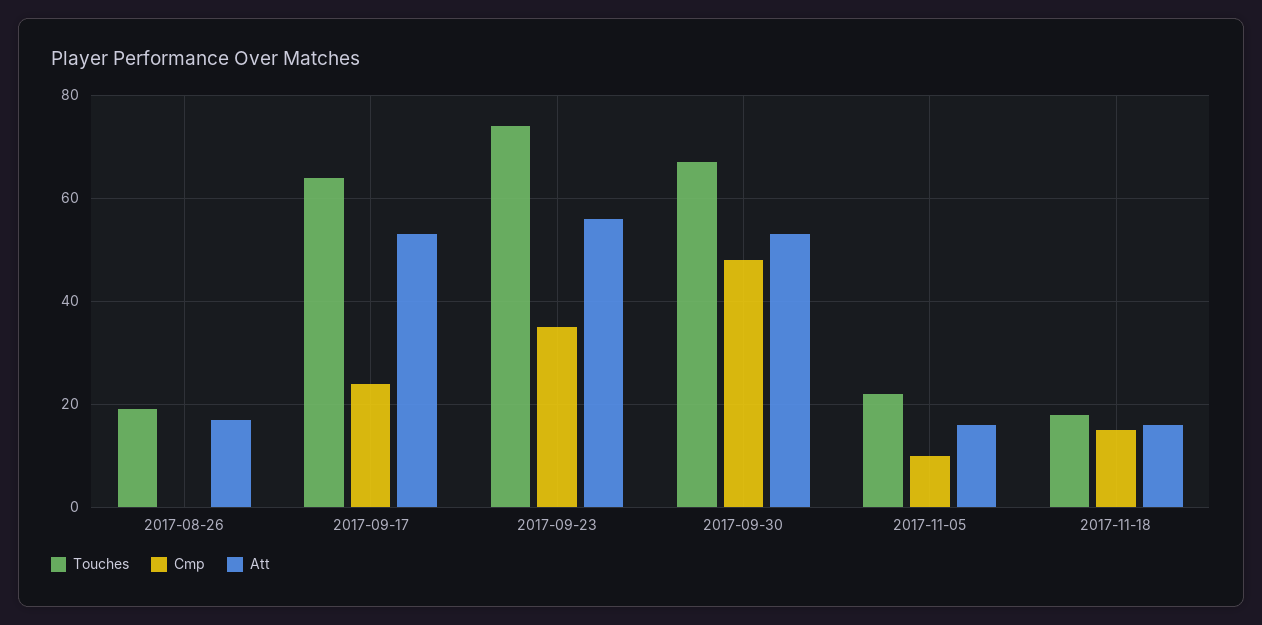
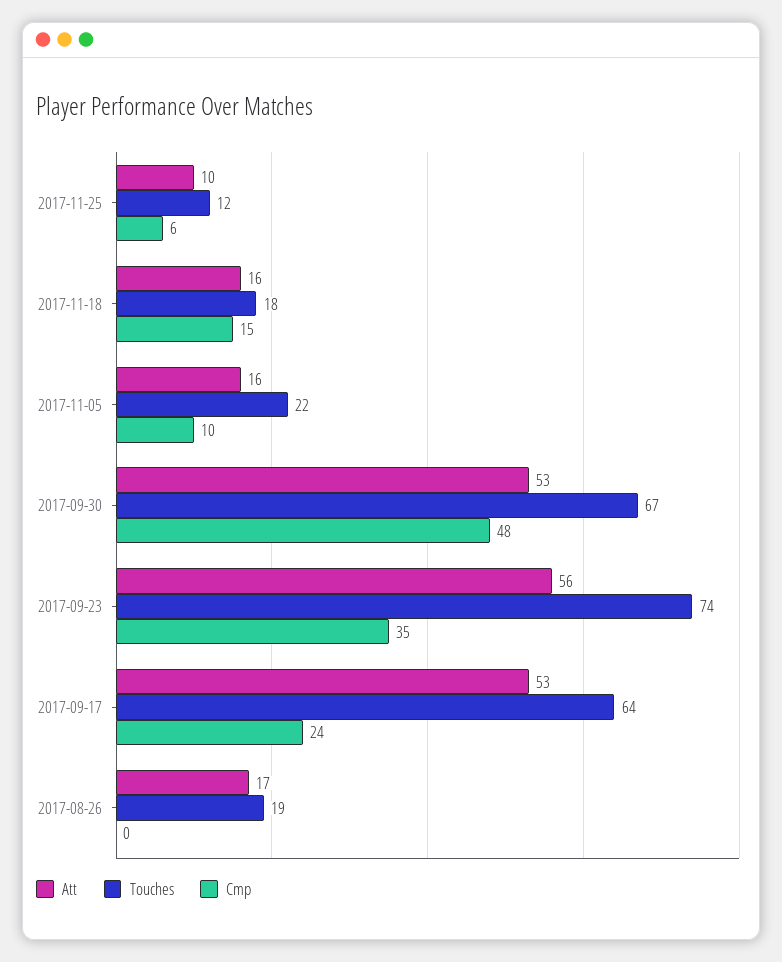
Att, 2017-11-25: none -> 10
Touches, 2017-11-25: none -> 12
Cmp, 2017-11-25: none -> 6

